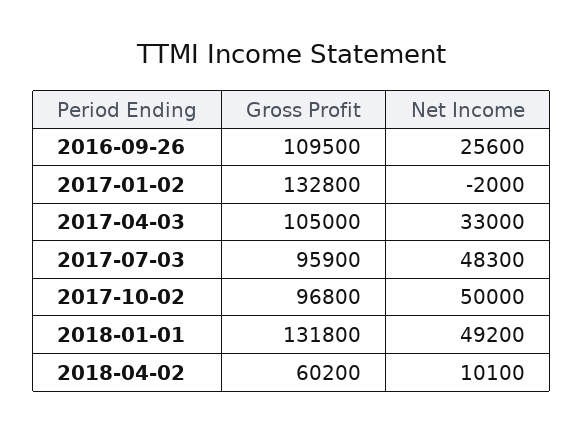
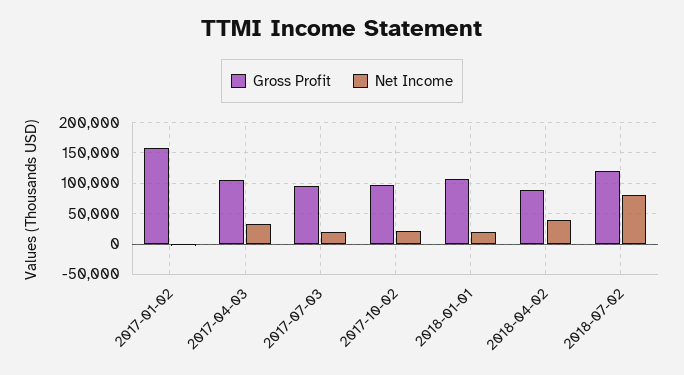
Gross Profit, 2016-09-26: 109500 -> none
Net Income, 2016-09-26: 25600 -> none
Gross Profit, 2017-01-02: 132800 -> 160000
Net Income, 2017-07-03: 48300 -> 20000
Net Income, 2017-10-02: 50000 -> 20000
Gross Profit, 2018-01-01: 131800 -> 110000
Net Income, 2018-01-01: 49200 -> 20000
Gross Profit, 2018-04-02: 60200 -> 90000
Net Income, 2018-04-02: 10100 -> 40000
Gross Profit, 2018-07-02: none -> 120000
Net Income, 2018-07-02: none -> 80000

